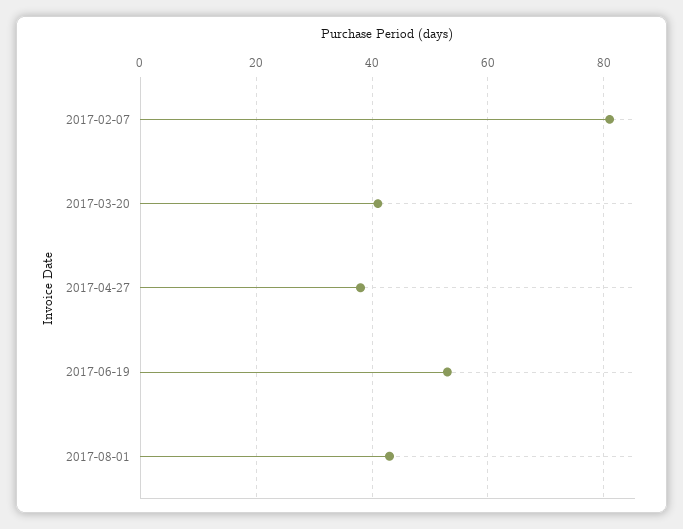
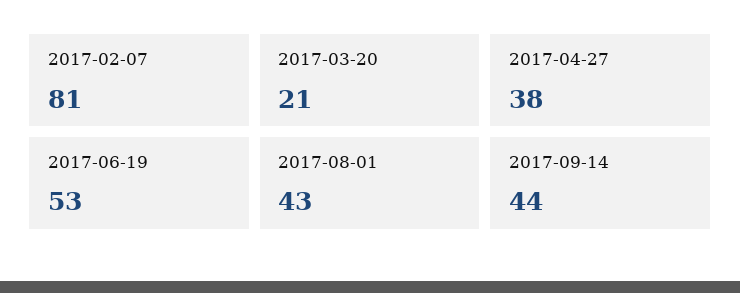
2017-03-20: 40 -> 21
2017-09-14: none -> 44

